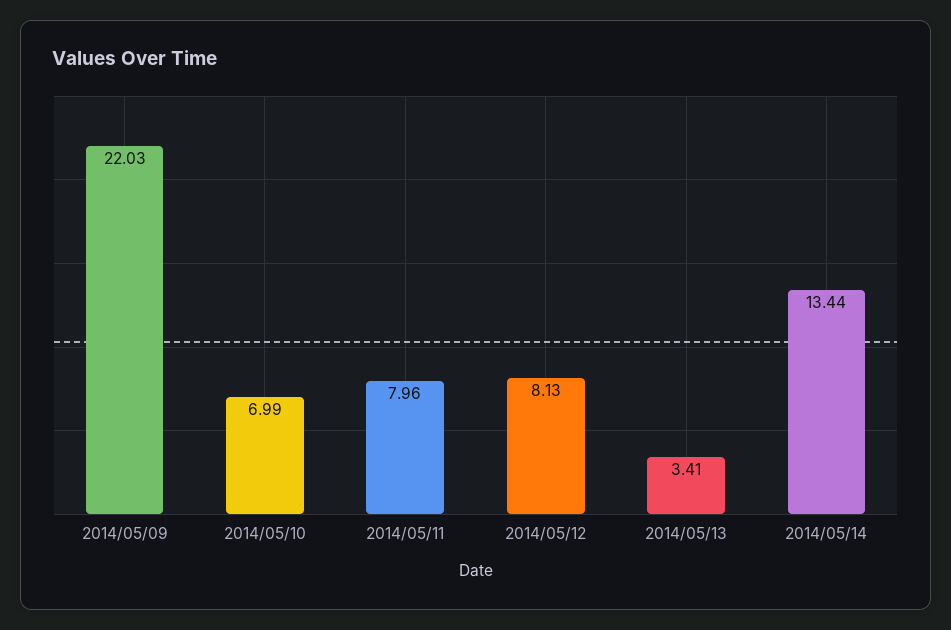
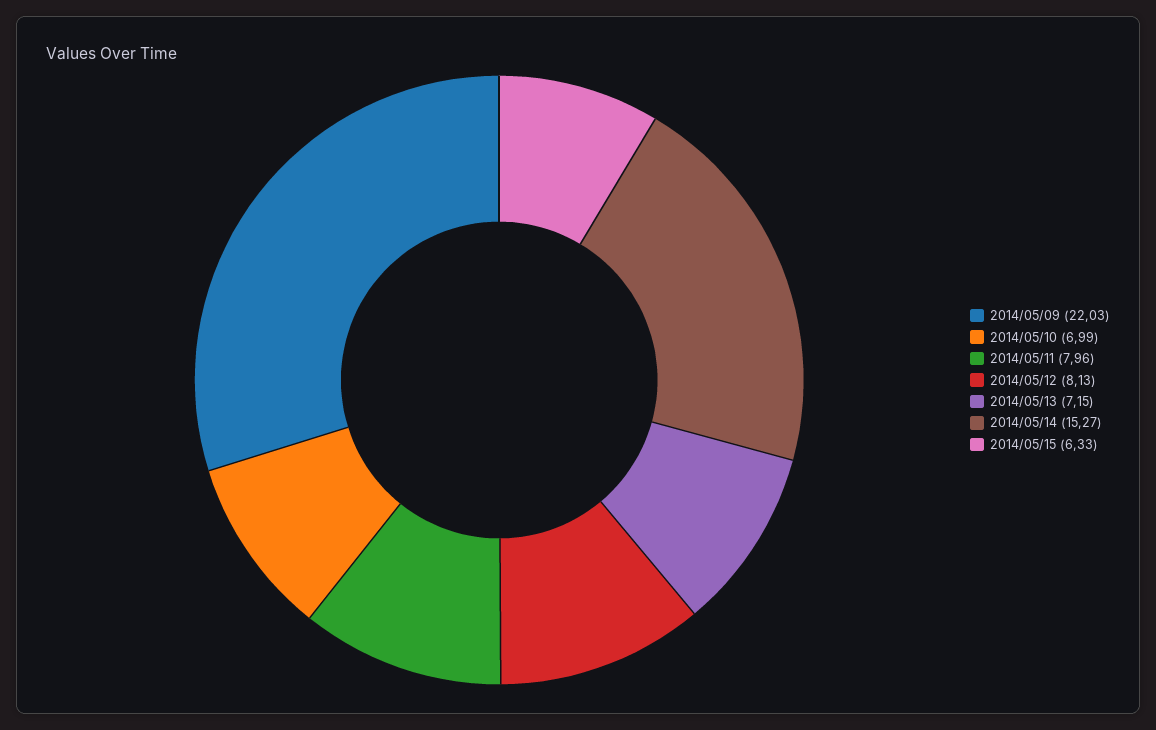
2014/05/13: 3.41 -> 7.15
2014/05/14: 13.44 -> 15.27
2014/05/15: none -> 6.33

